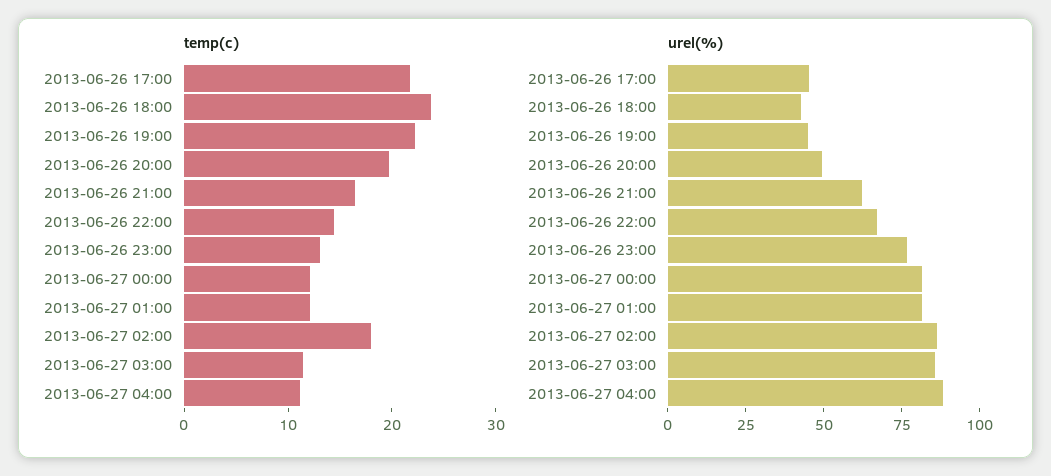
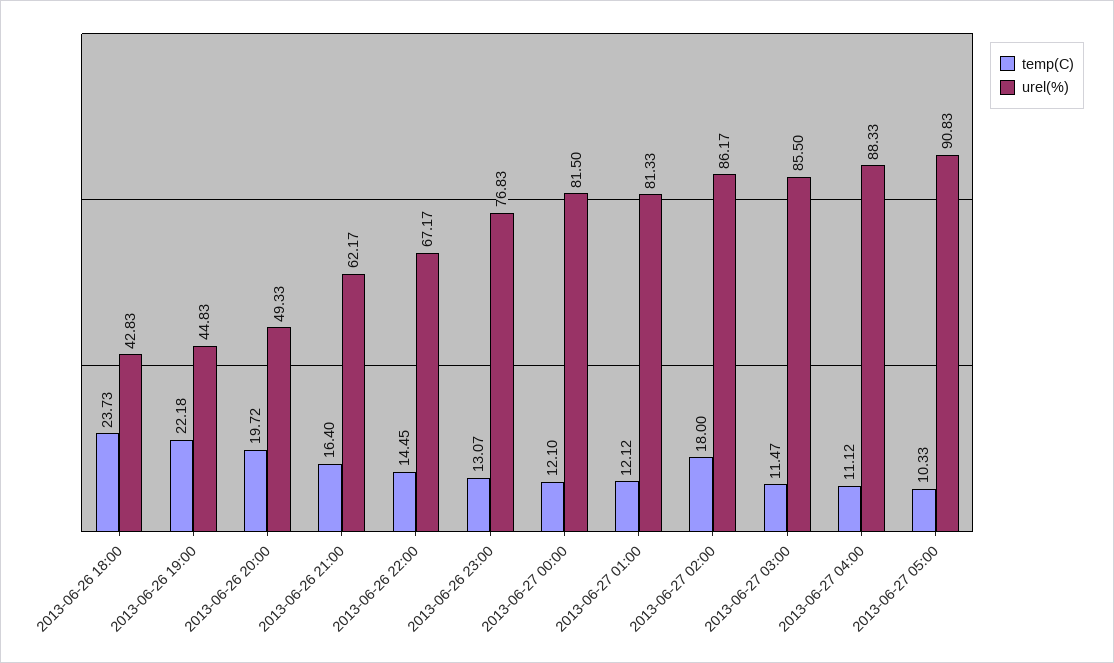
temp(c), 2013-06-26 17:00: 22 -> none
urel(%), 2013-06-26 17:00: 45 -> none
temp(c), 2013-06-27 05:00: none -> 10.33
urel(%), 2013-06-27 05:00: none -> 90.83

